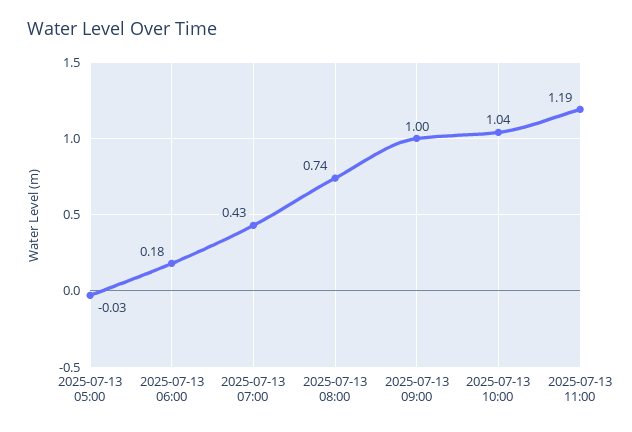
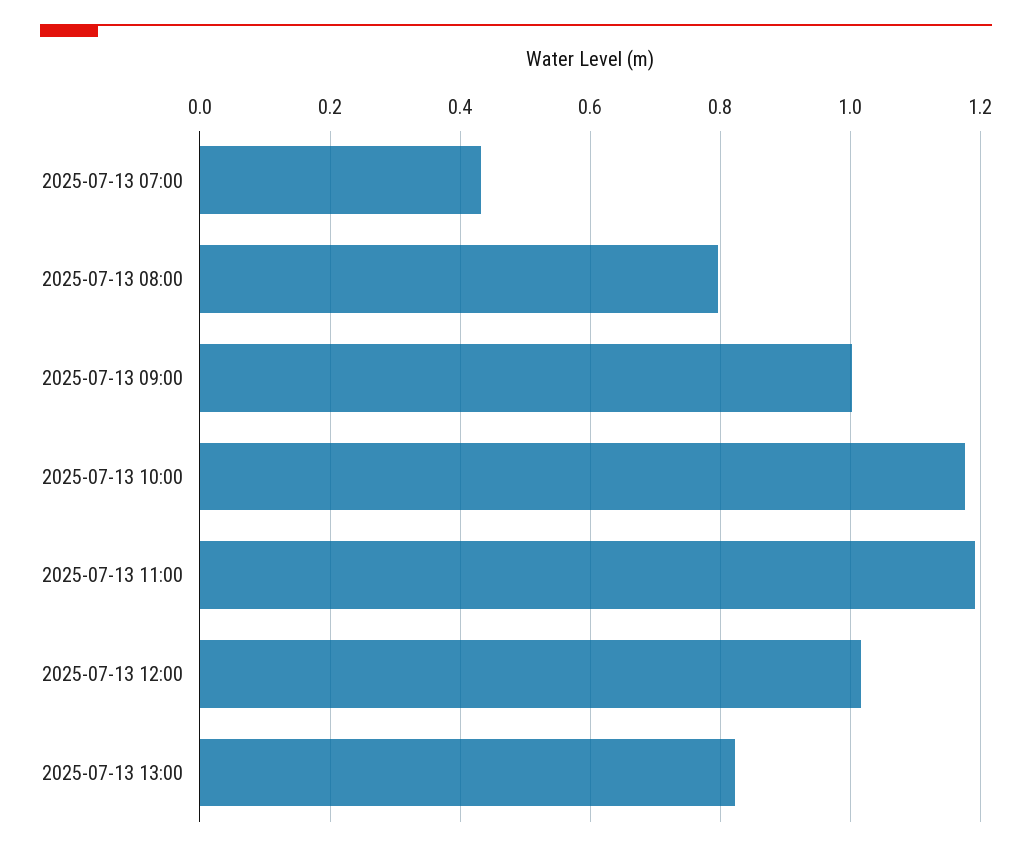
2025-07-13 05:00: -0.03 -> none
2025-07-13 06:00: 0.18 -> none
2025-07-13 08:00: 0.74 -> 0.8
2025-07-13 10:00: 1.04 -> 1.18
2025-07-13 12:00: none -> 1.02
2025-07-13 13:00: none -> 0.82

